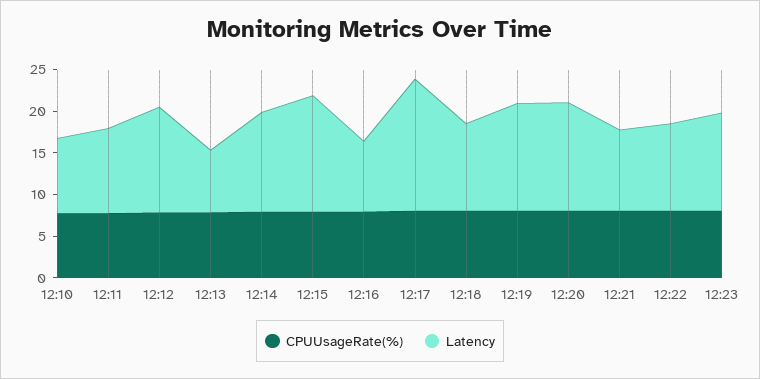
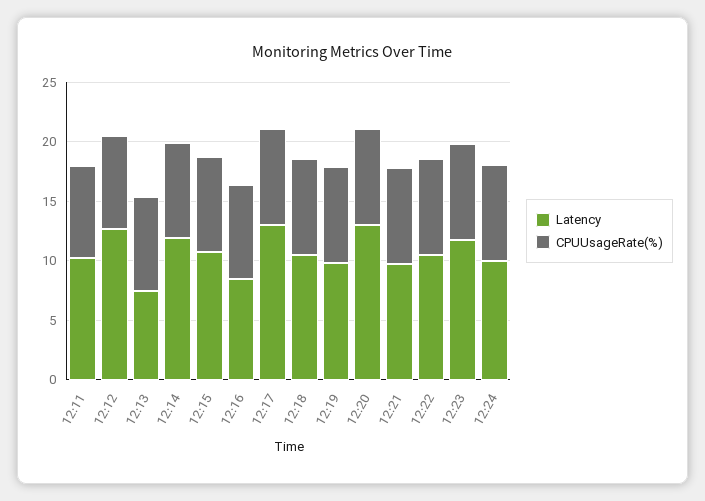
CPUUsageRate(%), 12:10: 8 -> none
Latency, 12:10: 9 -> none
Latency, 12:15: 14 -> 11
Latency, 12:17: 16 -> 13
Latency, 12:19: 13 -> 10
Latency, 12:24: none -> 10
CPUUsageRate(%), 12:24: none -> 8

